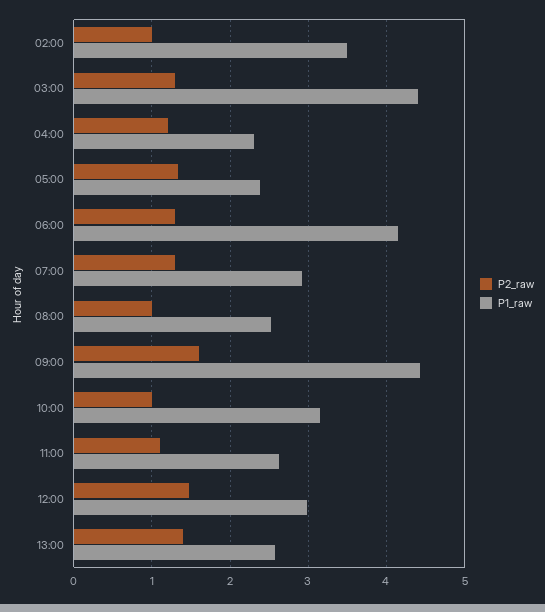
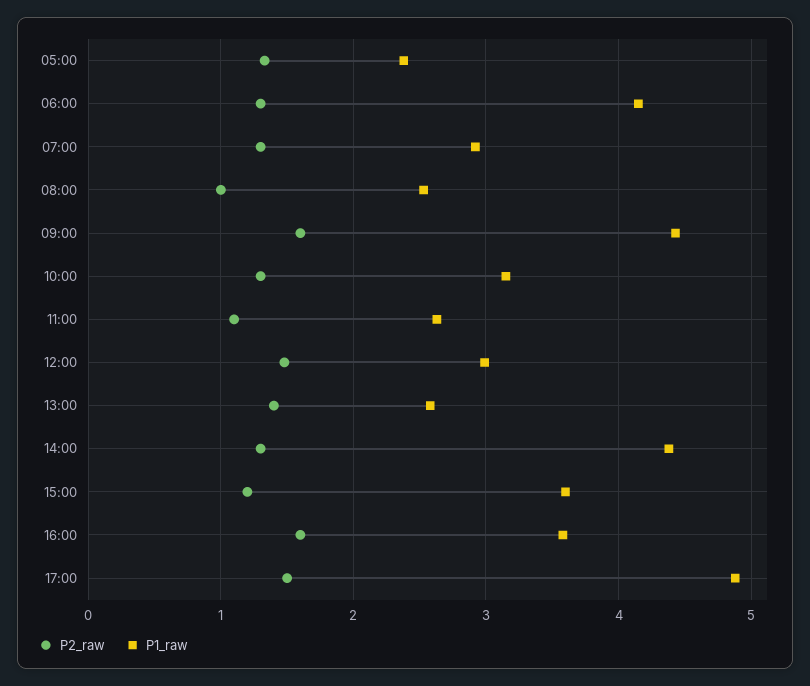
P2_raw, 02:00: 1 -> none
P1_raw, 02:00: 3.5 -> none
P2_raw, 03:00: 1.3 -> none
P1_raw, 03:00: 4.4 -> none
P2_raw, 04:00: 1.2 -> none
P1_raw, 04:00: 2.3 -> none
P2_raw, 10:00: 1 -> 1.3
P2_raw, 14:00: none -> 1.3
P1_raw, 14:00: none -> 4.4
P2_raw, 15:00: none -> 1.2
P1_raw, 15:00: none -> 3.6
P2_raw, 16:00: none -> 1.6
P1_raw, 16:00: none -> 3.6
P2_raw, 17:00: none -> 1.5
P1_raw, 17:00: none -> 4.9

